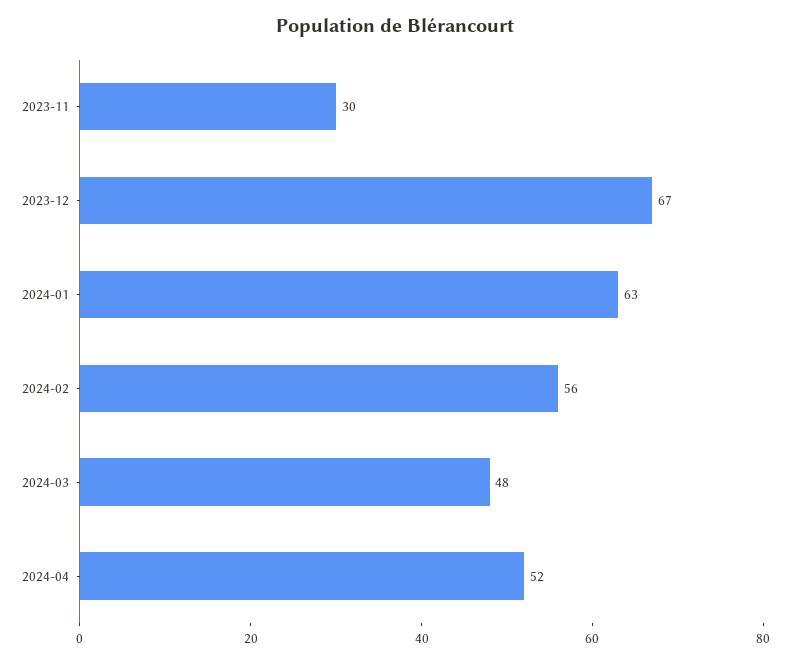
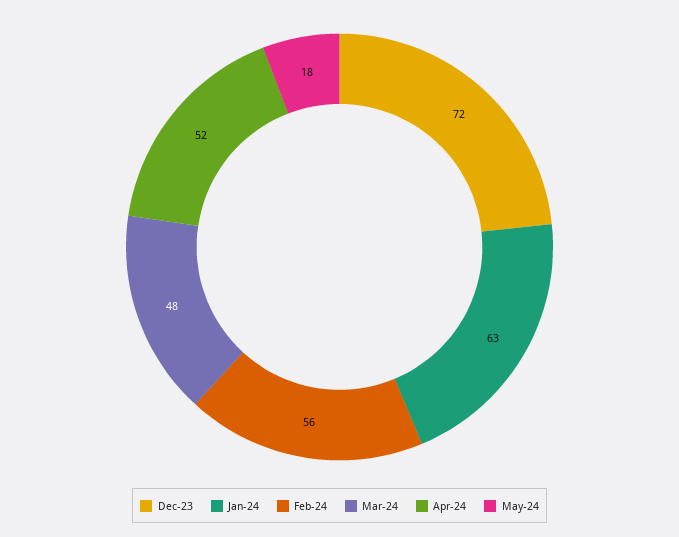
2023-11: 30 -> none
2023-12: 67 -> 72
May-24: none -> 18

